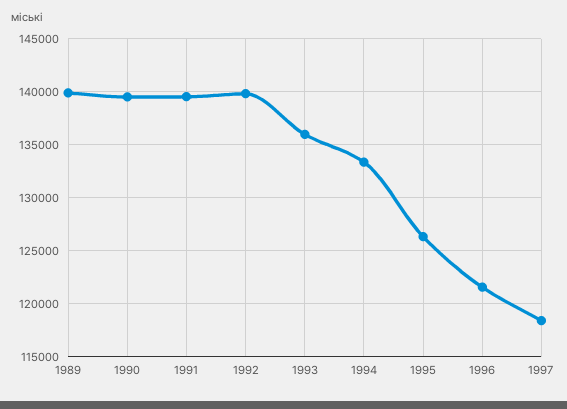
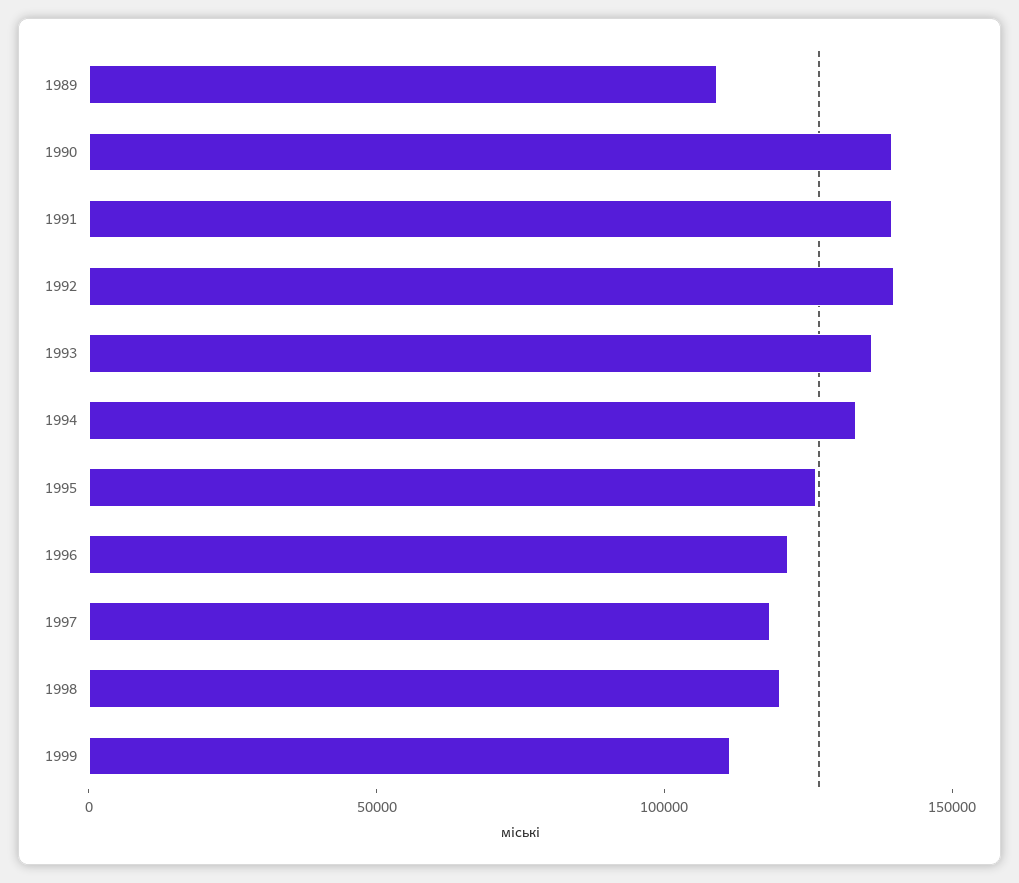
1989: 140000 -> 110000
1998: none -> 120000
1999: none -> 110000

